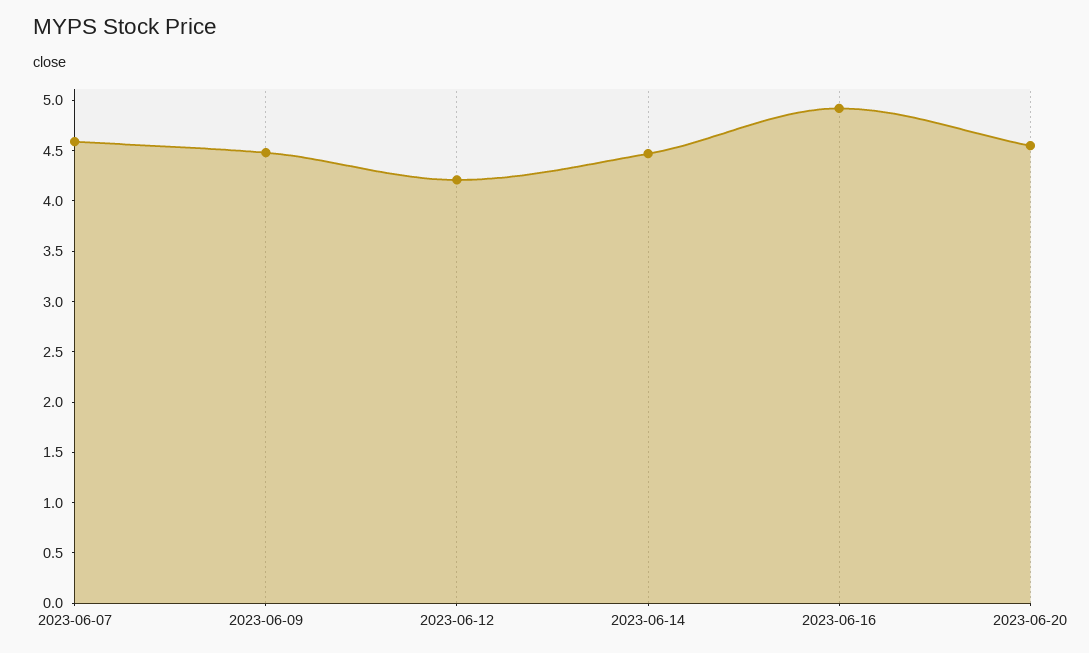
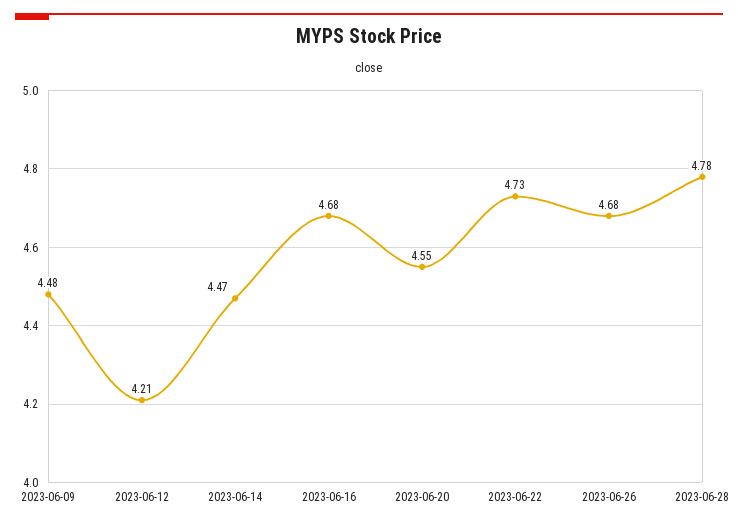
2023-06-07: 4.6 -> none
2023-06-16: 4.9 -> 4.68
2023-06-22: none -> 4.73
2023-06-26: none -> 4.68
2023-06-28: none -> 4.78

